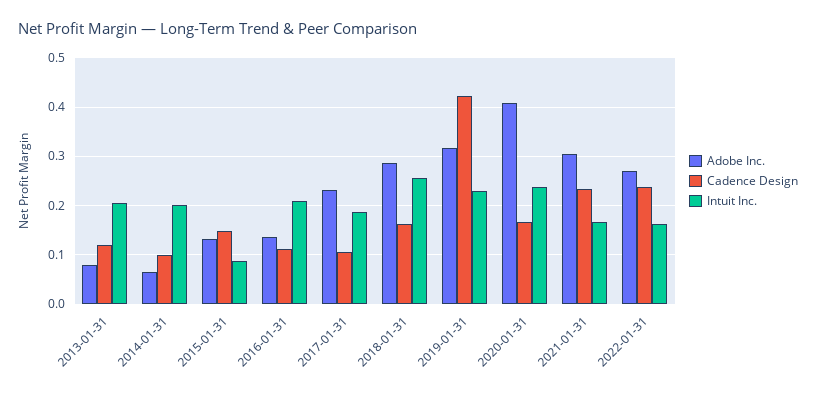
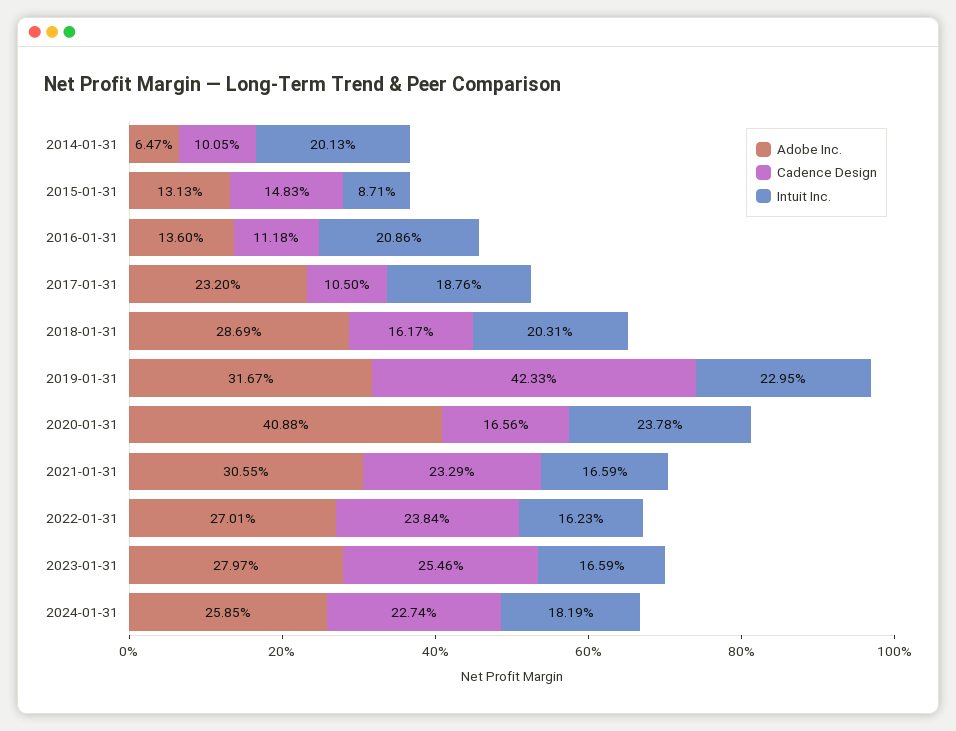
Adobe Inc., 2013-01-31: 0.08 -> none
Cadence Design, 2013-01-31: 0.12 -> none
Intuit Inc., 2013-01-31: 0.2 -> none
Intuit Inc., 2018-01-31: 0.26 -> 0.2031
Adobe Inc., 2023-01-31: none -> 0.2797
Cadence Design, 2023-01-31: none -> 0.2546
Intuit Inc., 2023-01-31: none -> 0.1659
Adobe Inc., 2024-01-31: none -> 0.2585
Cadence Design, 2024-01-31: none -> 0.2274
Intuit Inc., 2024-01-31: none -> 0.1819

